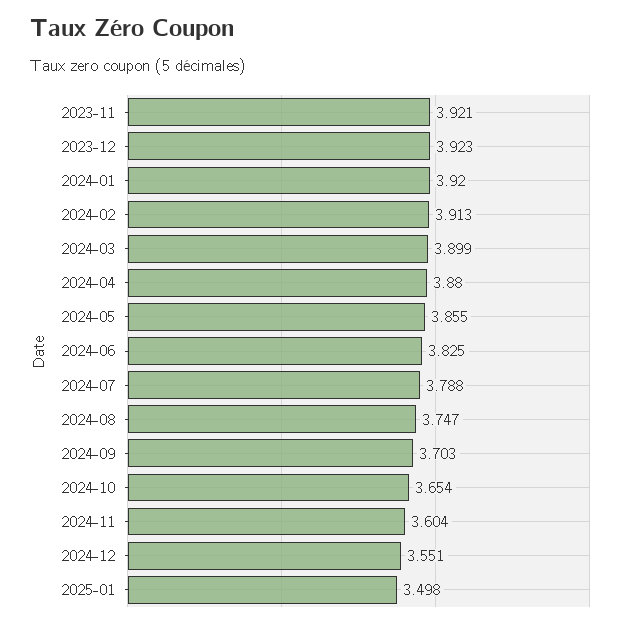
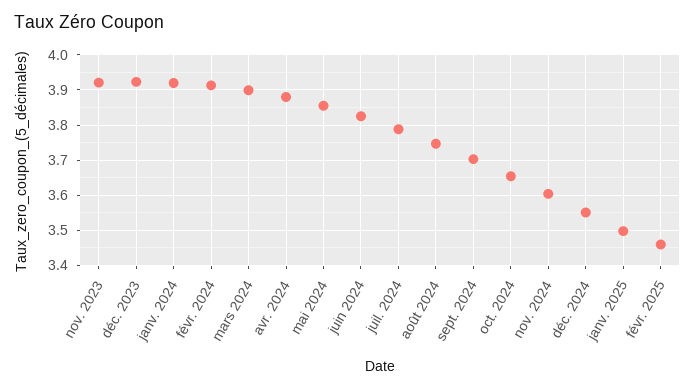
févr. 2025: none -> 3.46

